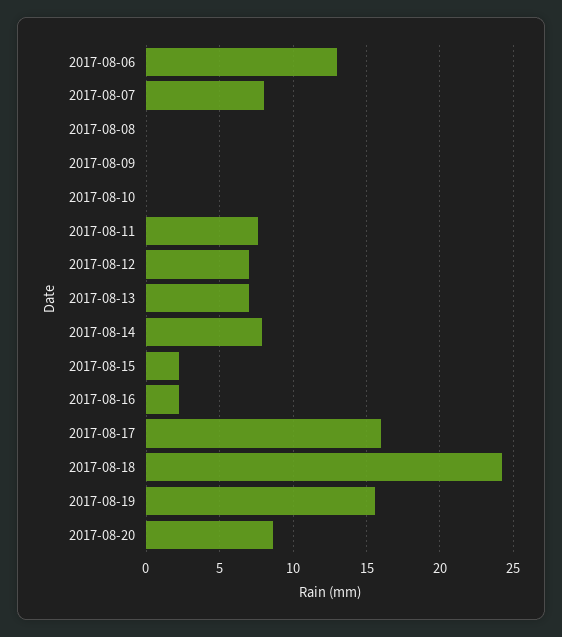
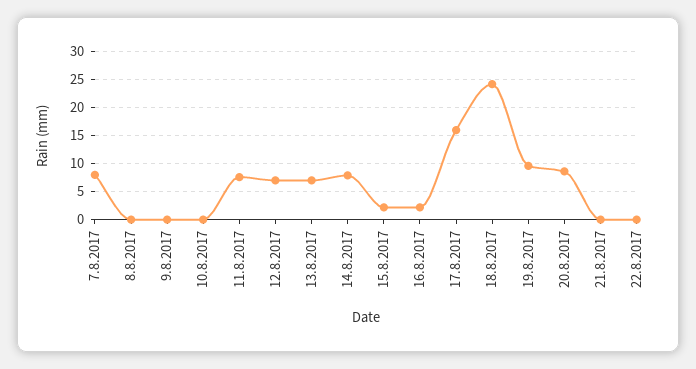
2017-08-06: 13 -> none
2017-08-19: 15.5 -> 10
21.8.2017: none -> 0
22.8.2017: none -> 0

